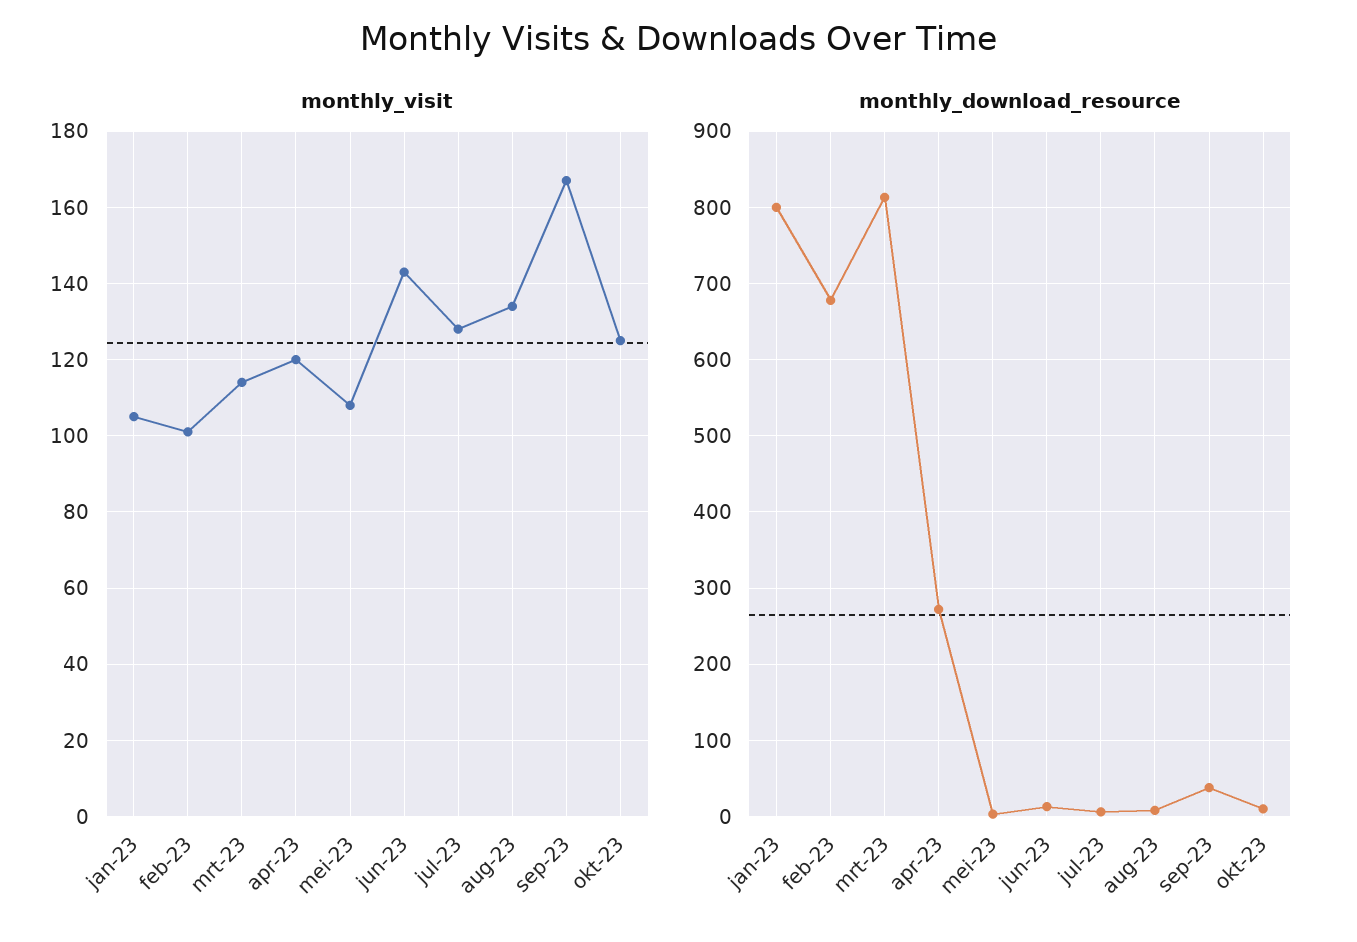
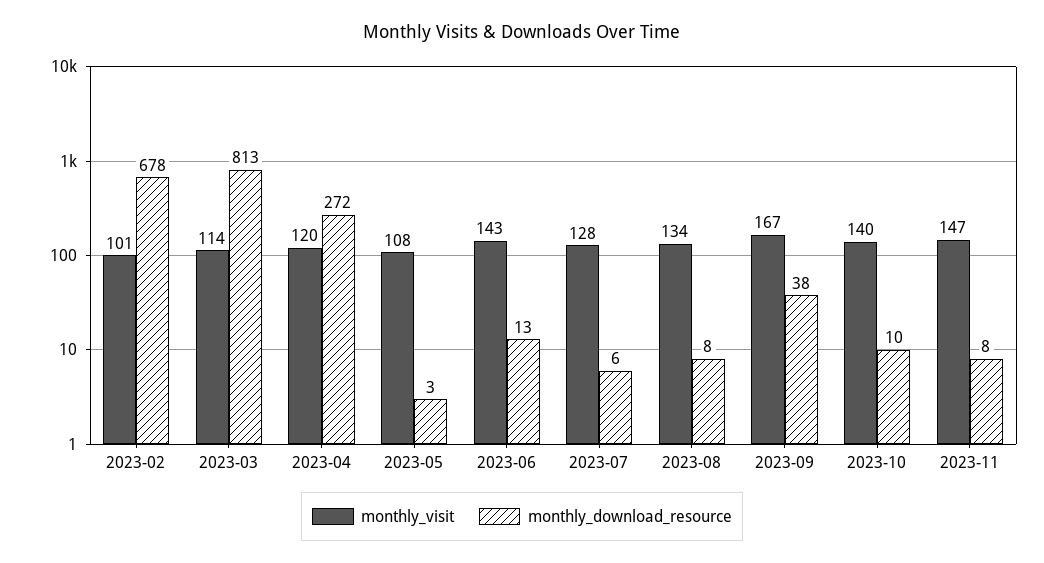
monthly_visit, jan-23: 105 -> none
monthly_visit, okt-23: 125 -> 140
monthly_download_resource, jan-23: 800 -> none
monthly_visit, 2023-11: none -> 147
monthly_download_resource, 2023-11: none -> 8

